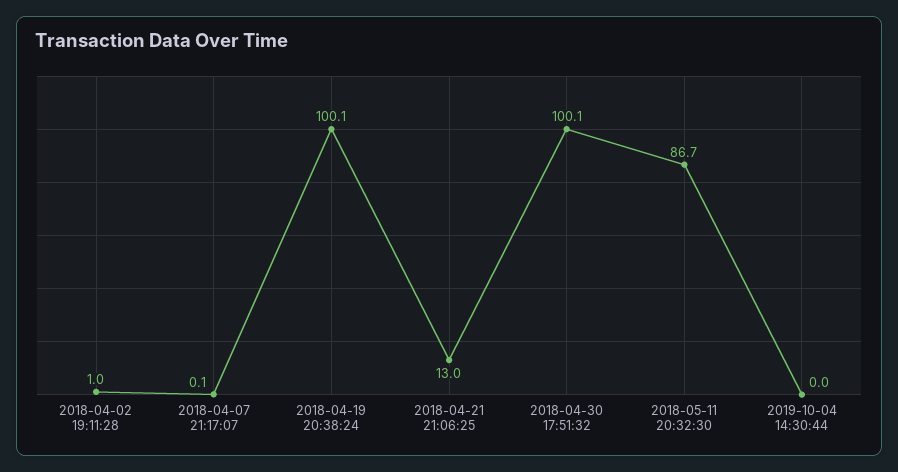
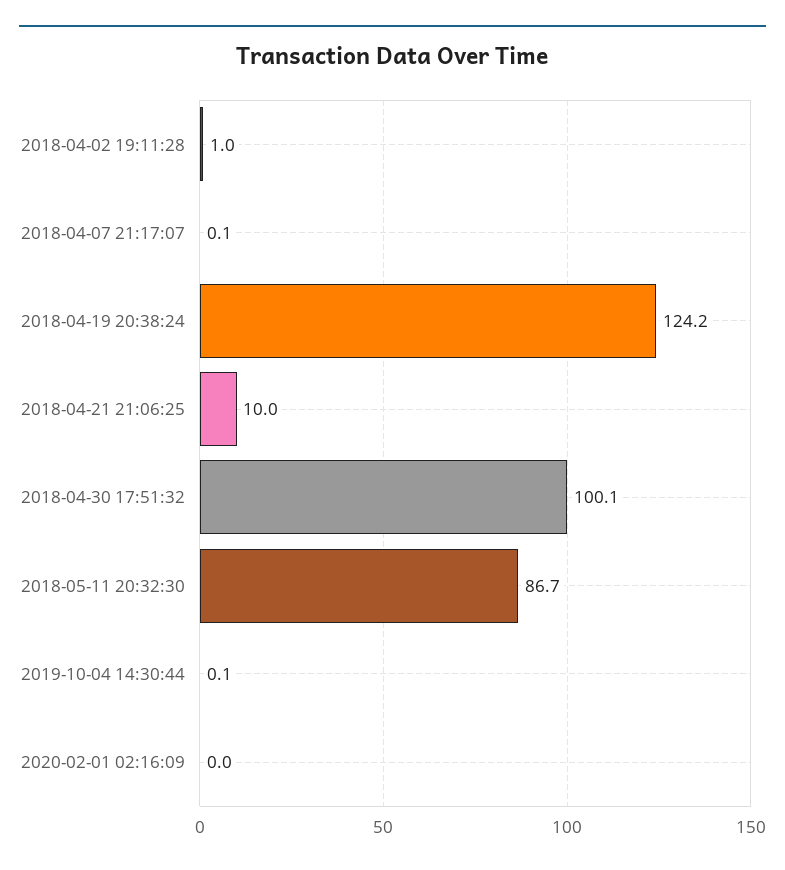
2018-04-19 20:38:24: 100.1 -> 124.2
2018-04-21 21:06:25: 13 -> 10
2019-10-04 14:30:44: 0 -> 0.1
2020-02-01 02:16:09: none -> 0

